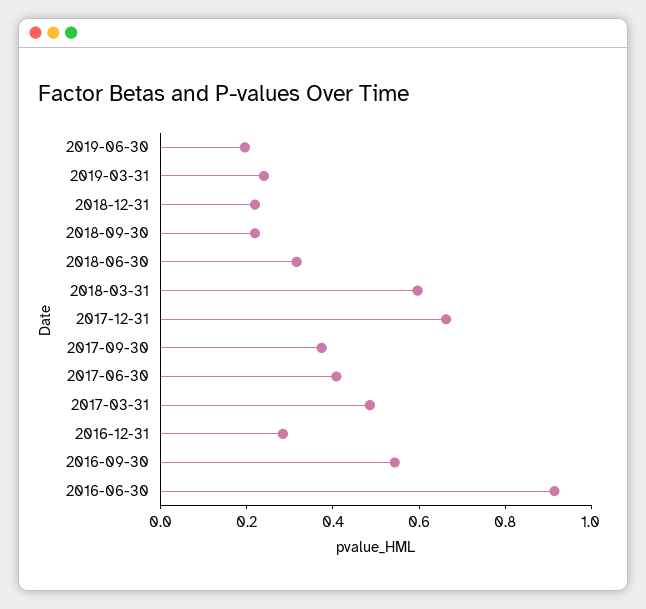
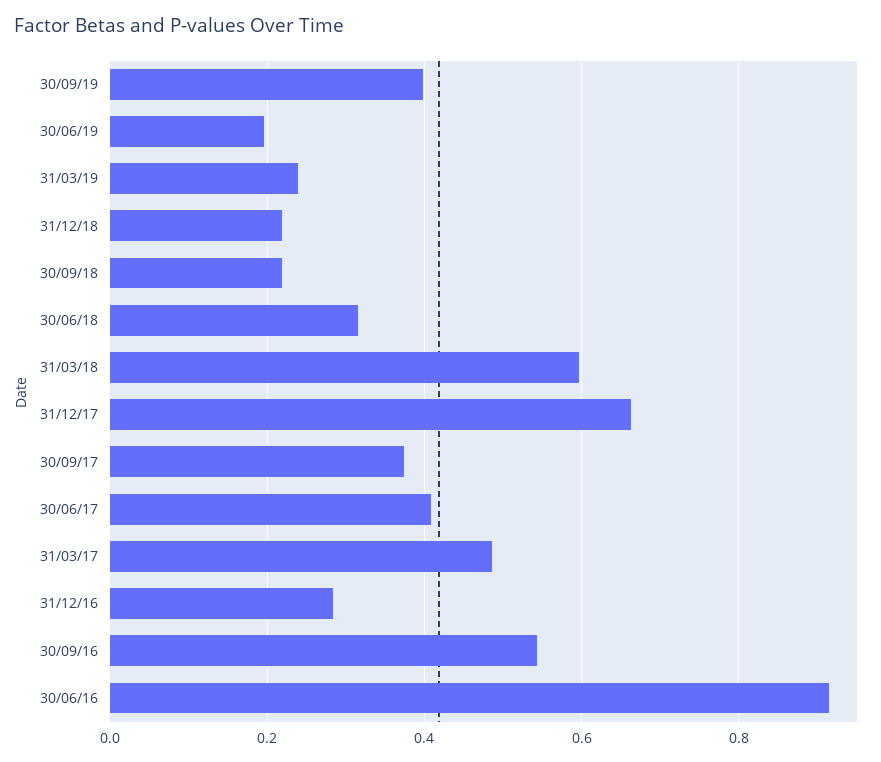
30/09/19: none -> 0.4

